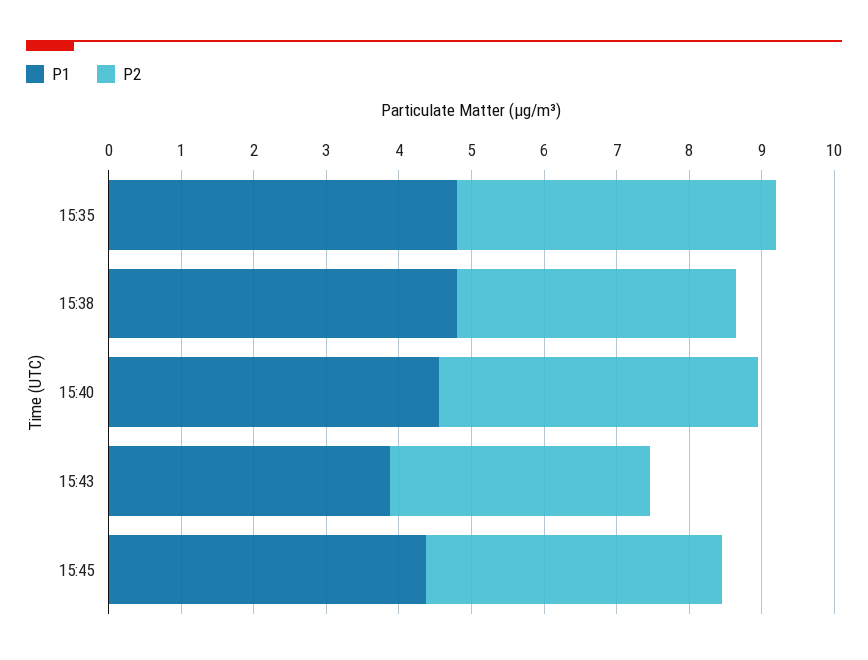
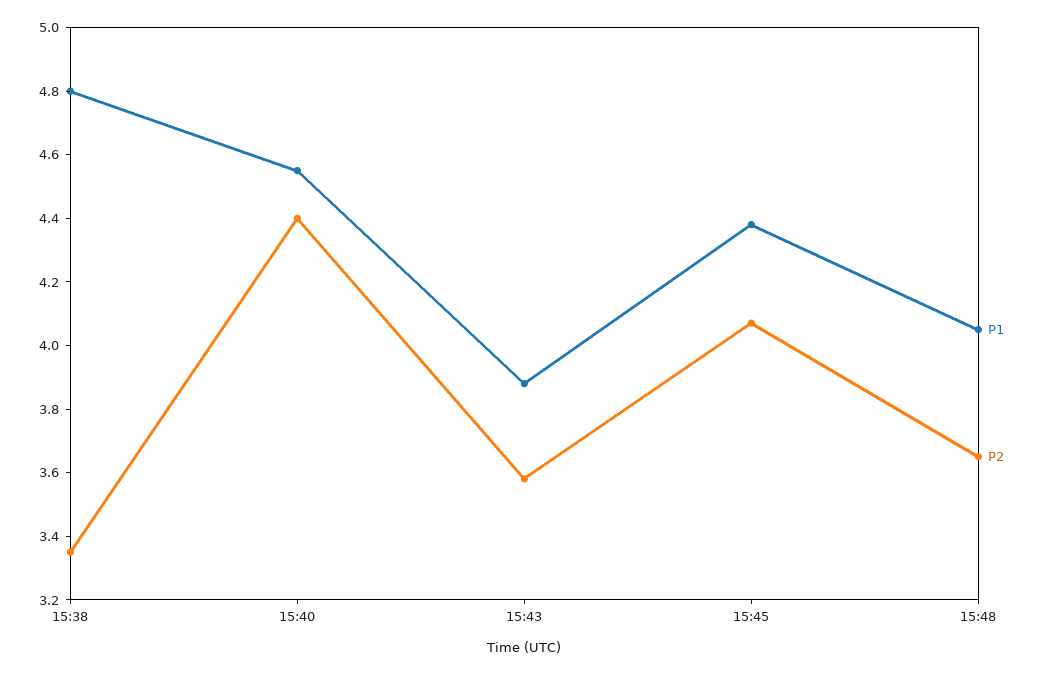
P1, 15:35: 4.8 -> none
P2, 15:35: 4.4 -> none
P2, 15:38: 3.8 -> 3.35
P1, 15:48: none -> 4.05
P2, 15:48: none -> 3.65

